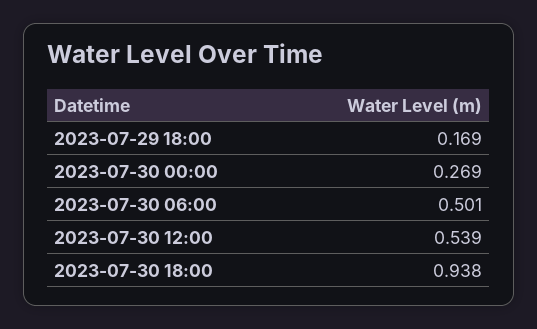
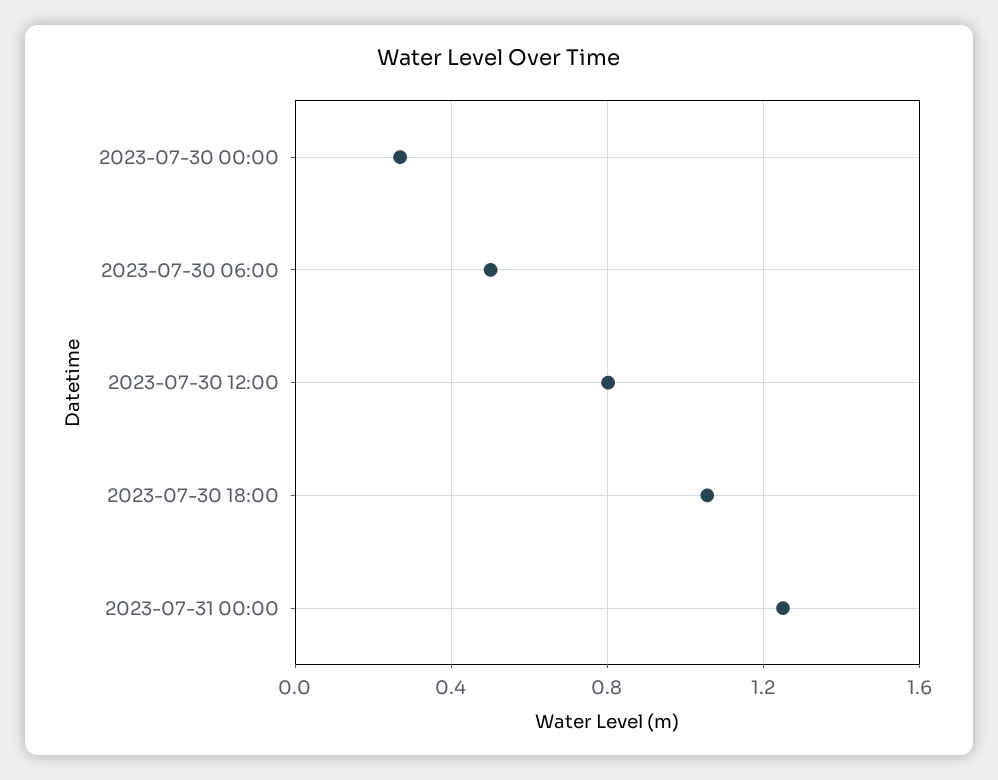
2023-07-29 18:00: 0.169 -> none
2023-07-30 12:00: 0.539 -> 0.8
2023-07-30 18:00: 0.938 -> 1.05
2023-07-31 00:00: none -> 1.25

